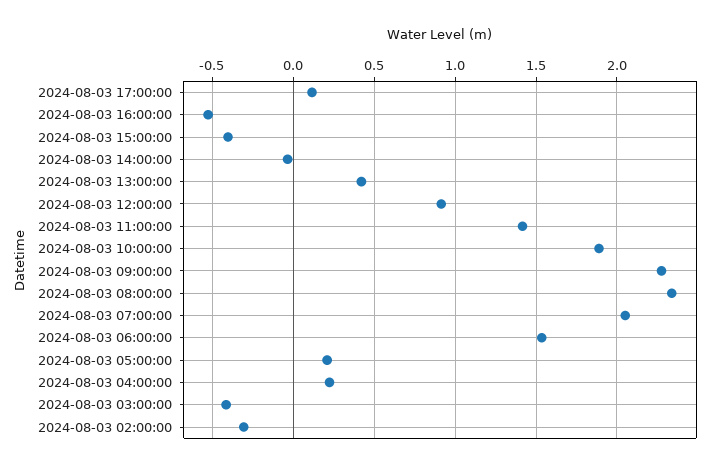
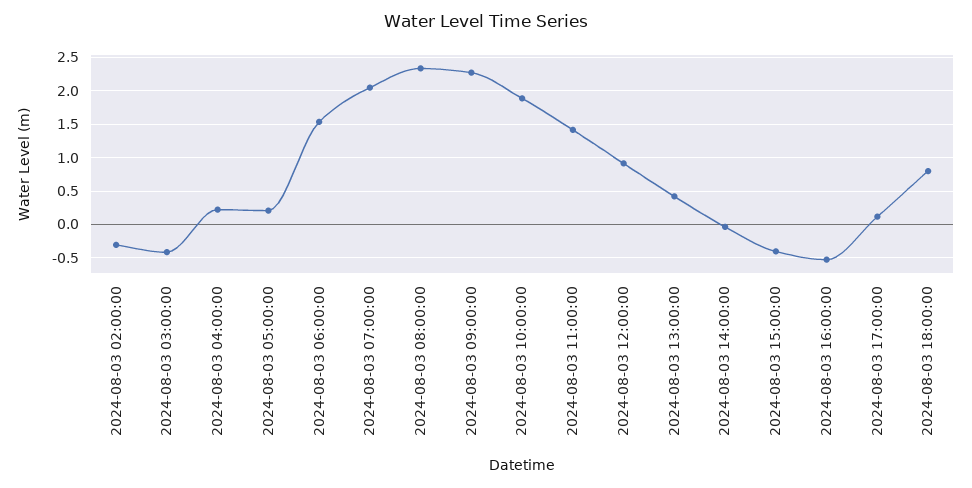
2024-08-03 18:00:00: none -> 0.8

